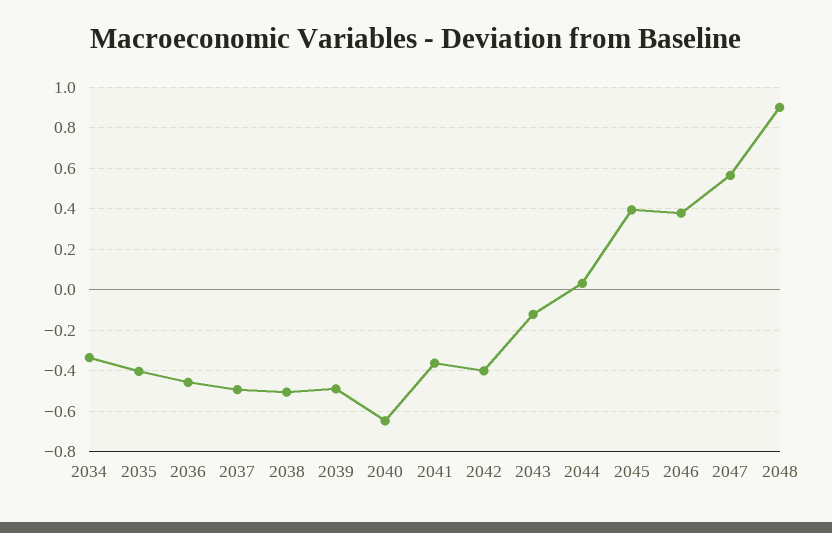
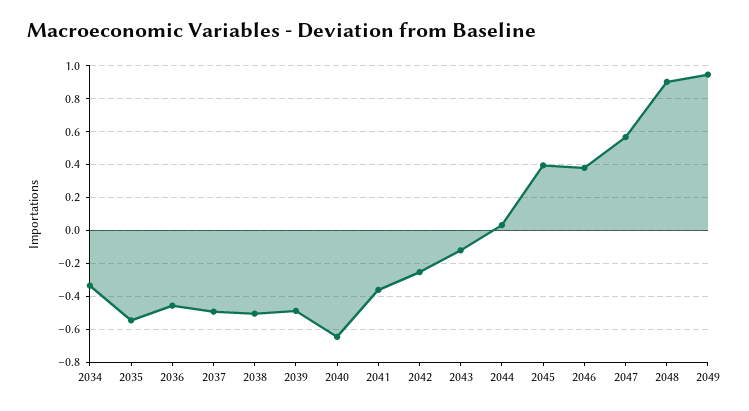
2035: -0.4 -> -0.55
2042: -0.4 -> -0.25
2049: none -> 0.95

